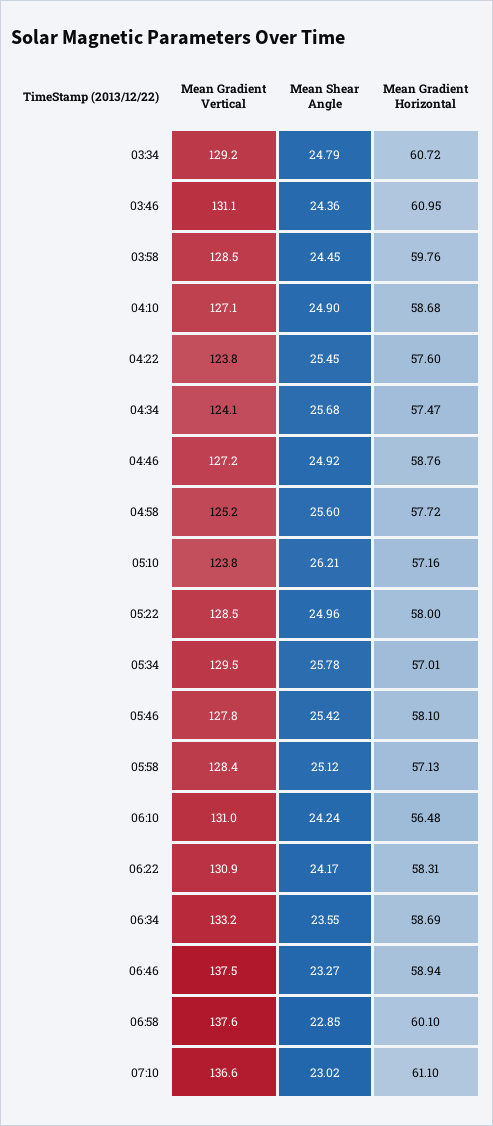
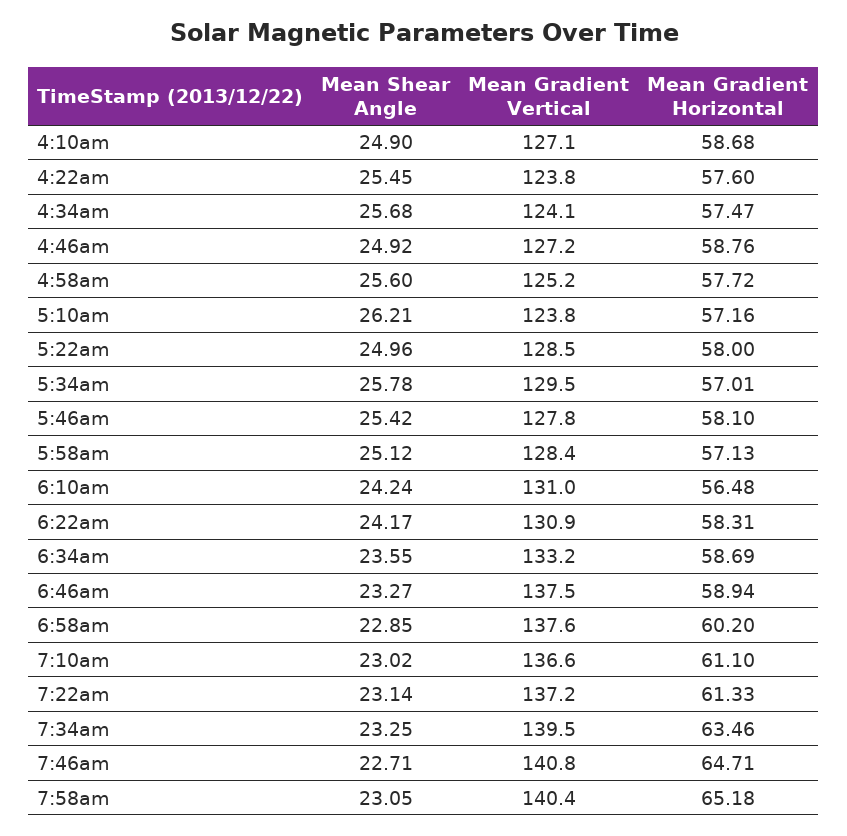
Mean Gradient Vertical, 03:34: 129.2 -> none
Mean Shear Angle, 03:34: 24.79 -> none
Mean Gradient Horizontal, 03:34: 60.72 -> none
Mean Gradient Vertical, 03:46: 131.1 -> none
Mean Shear Angle, 03:46: 24.36 -> none
Mean Gradient Horizontal, 03:46: 60.95 -> none
Mean Gradient Vertical, 03:58: 128.5 -> none
Mean Shear Angle, 03:58: 24.45 -> none
Mean Gradient Horizontal, 03:58: 59.76 -> none
Mean Gradient Horizontal, 06:58: 60.1 -> 60.2
Mean Shear Angle, 7:22am: none -> 23.14
Mean Gradient Vertical, 7:22am: none -> 137.2
Mean Gradient Horizontal, 7:22am: none -> 61.33
Mean Shear Angle, 7:34am: none -> 23.25
Mean Gradient Vertical, 7:34am: none -> 139.5
Mean Gradient Horizontal, 7:34am: none -> 63.46
Mean Shear Angle, 7:46am: none -> 22.71
Mean Gradient Vertical, 7:46am: none -> 140.8
Mean Gradient Horizontal, 7:46am: none -> 64.71
Mean Shear Angle, 7:58am: none -> 23.05
Mean Gradient Vertical, 7:58am: none -> 140.4
Mean Gradient Horizontal, 7:58am: none -> 65.18

